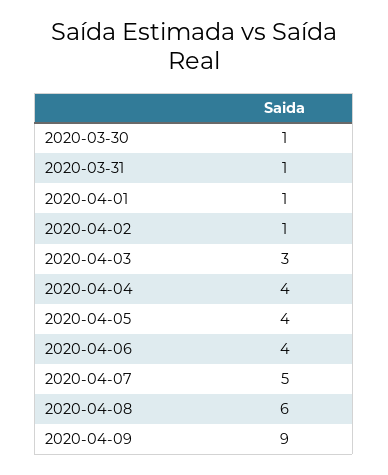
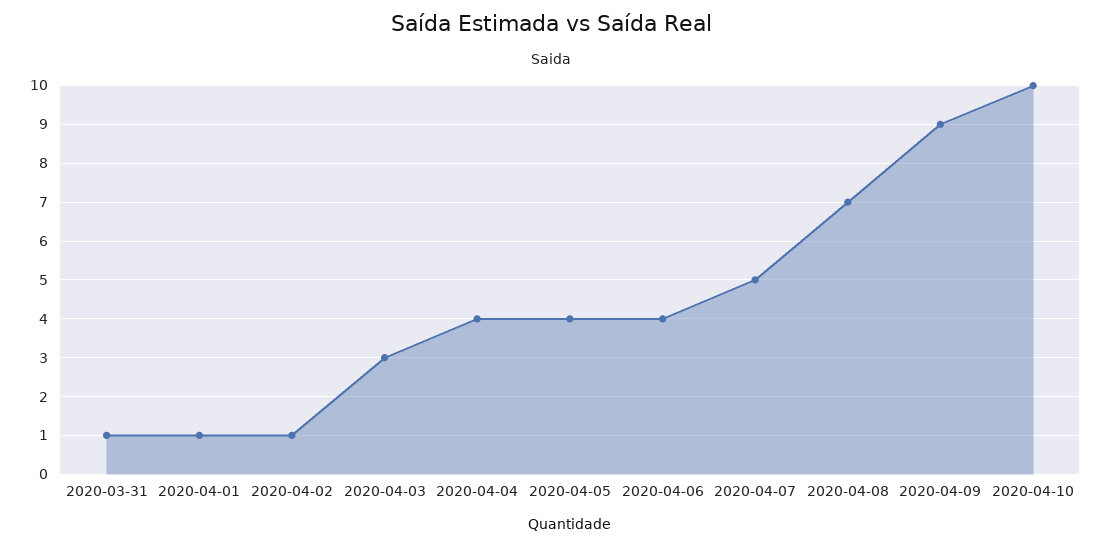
2020-03-30: 1 -> none
2020-04-08: 6 -> 7
2020-04-10: none -> 10

